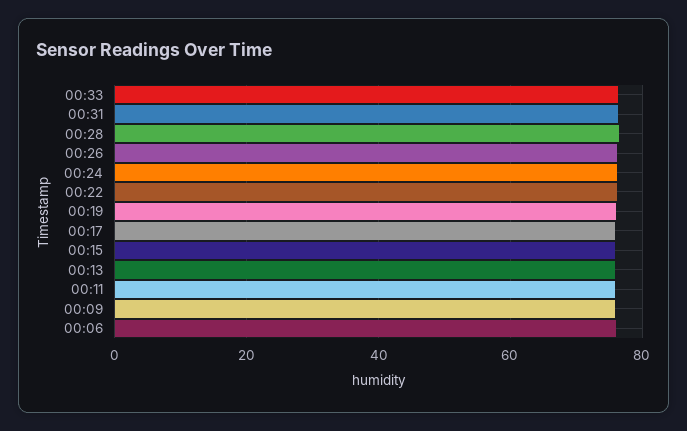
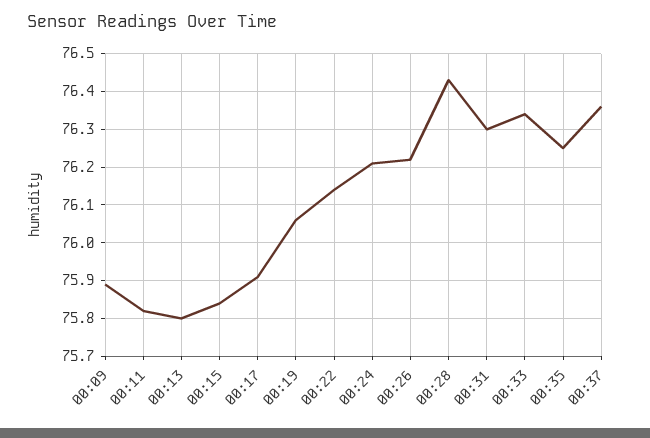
00:06: 76 -> none
00:35: none -> 76.25
00:37: none -> 76.35

